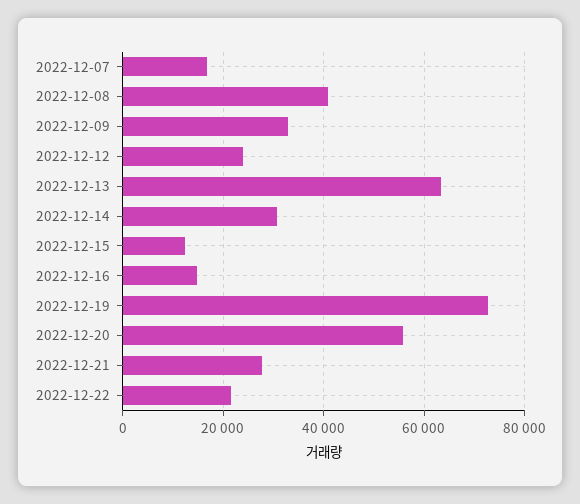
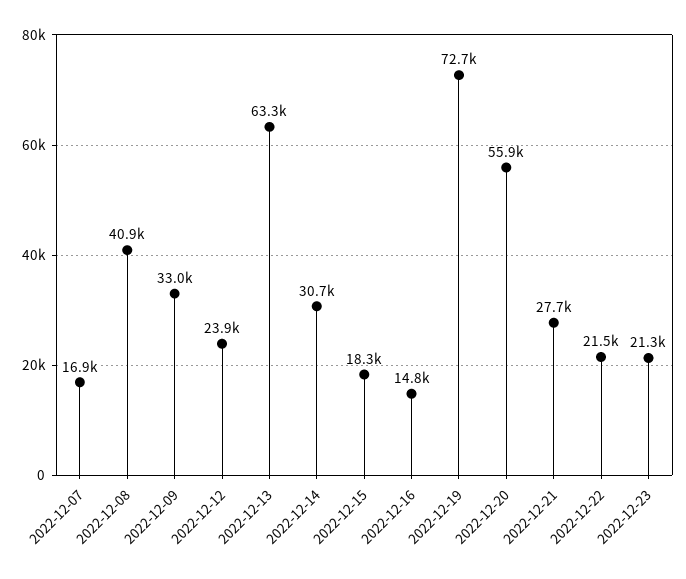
2022-12-15: 12000 -> 18300
2022-12-23: none -> 21300

